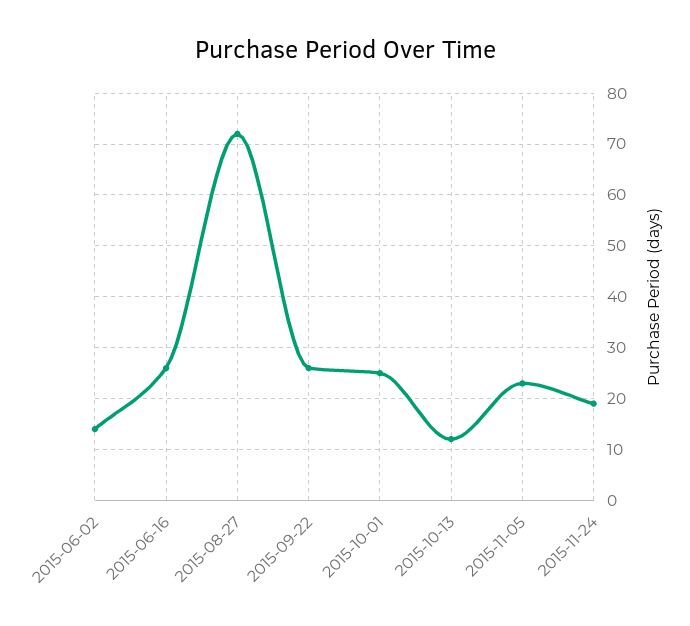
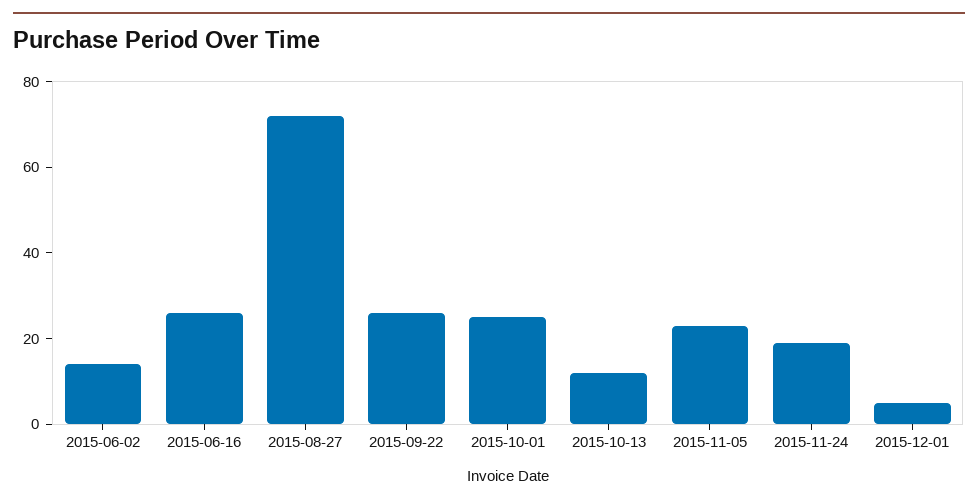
2015-12-01: none -> 5

